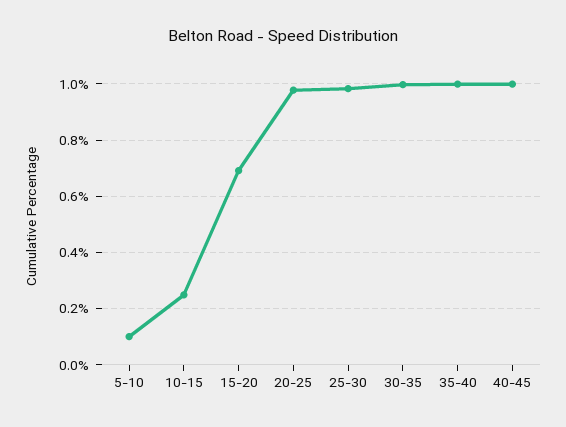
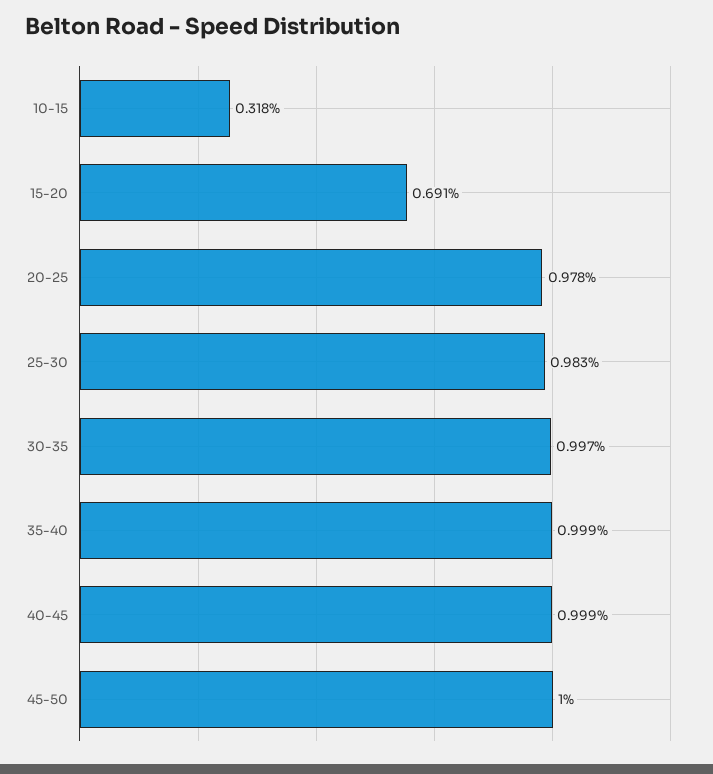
5-10: 0.1 -> none
10-15: 0.25 -> 0.318
45-50: none -> 1

